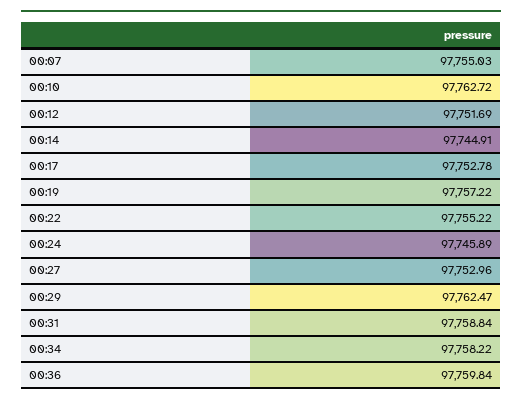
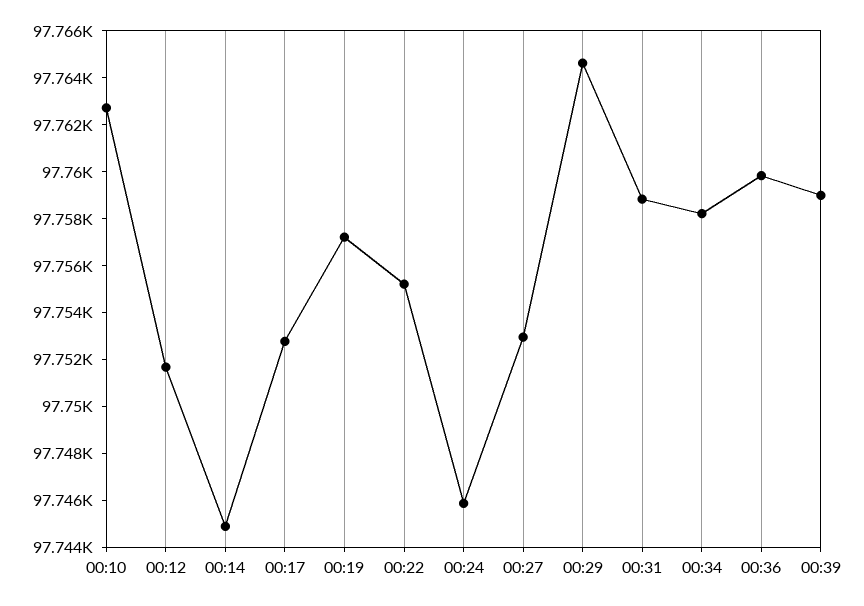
00:07: 97755.03 -> none
00:29: 97762.47 -> 97764.5
00:39: none -> 97759

